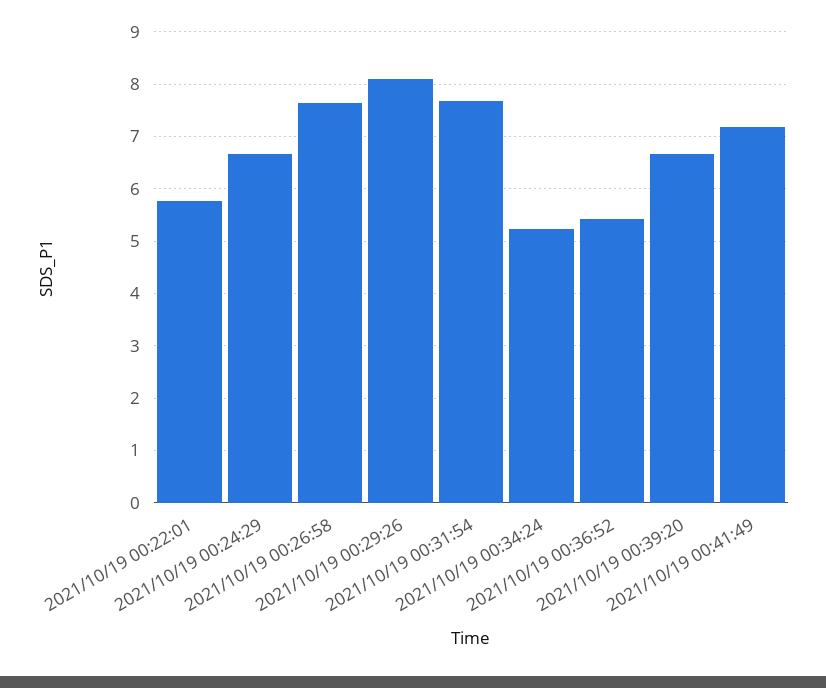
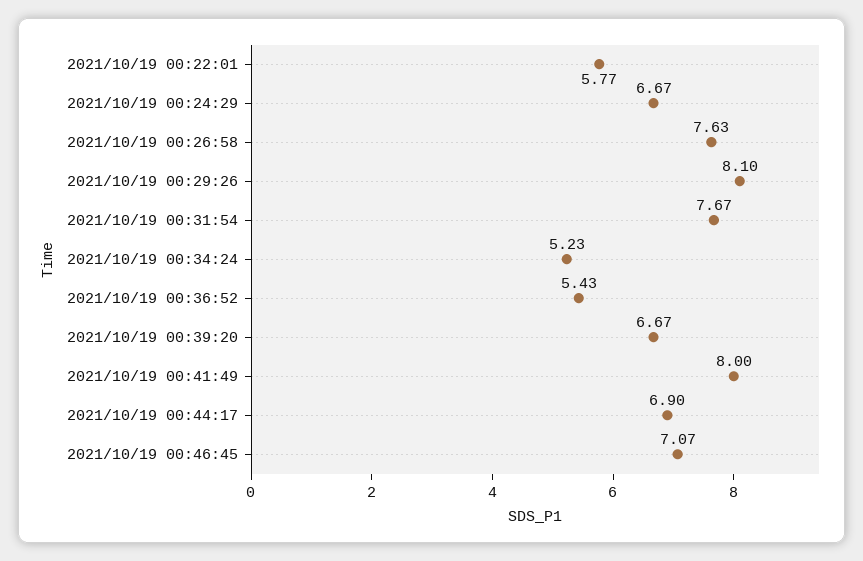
2021/10/19 00:41:49: 7.2 -> 8
2021/10/19 00:44:17: none -> 6.9
2021/10/19 00:46:45: none -> 7.07

